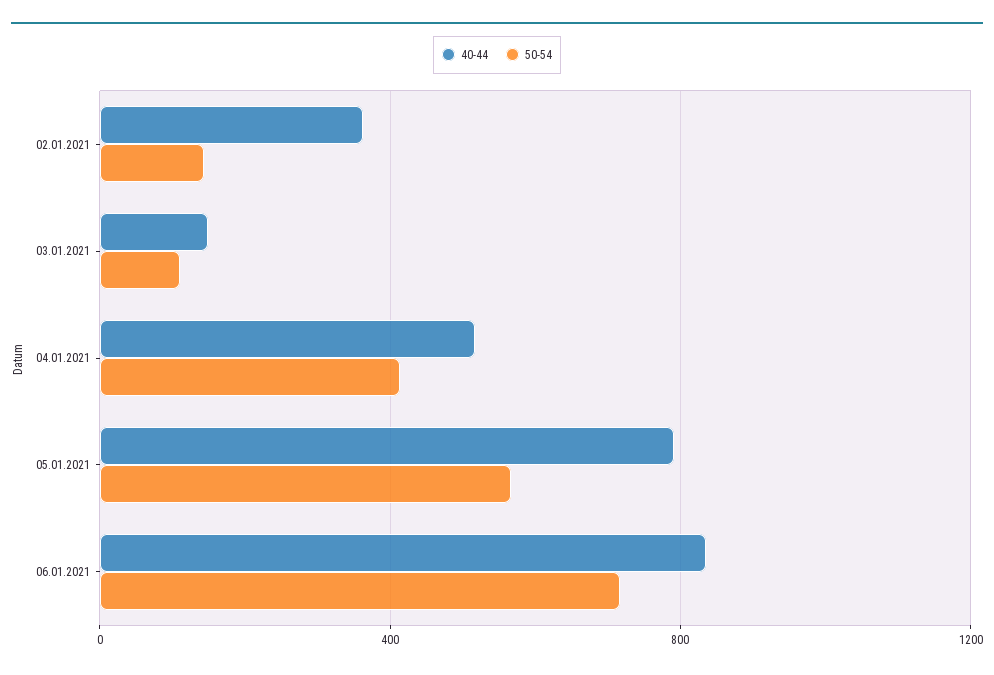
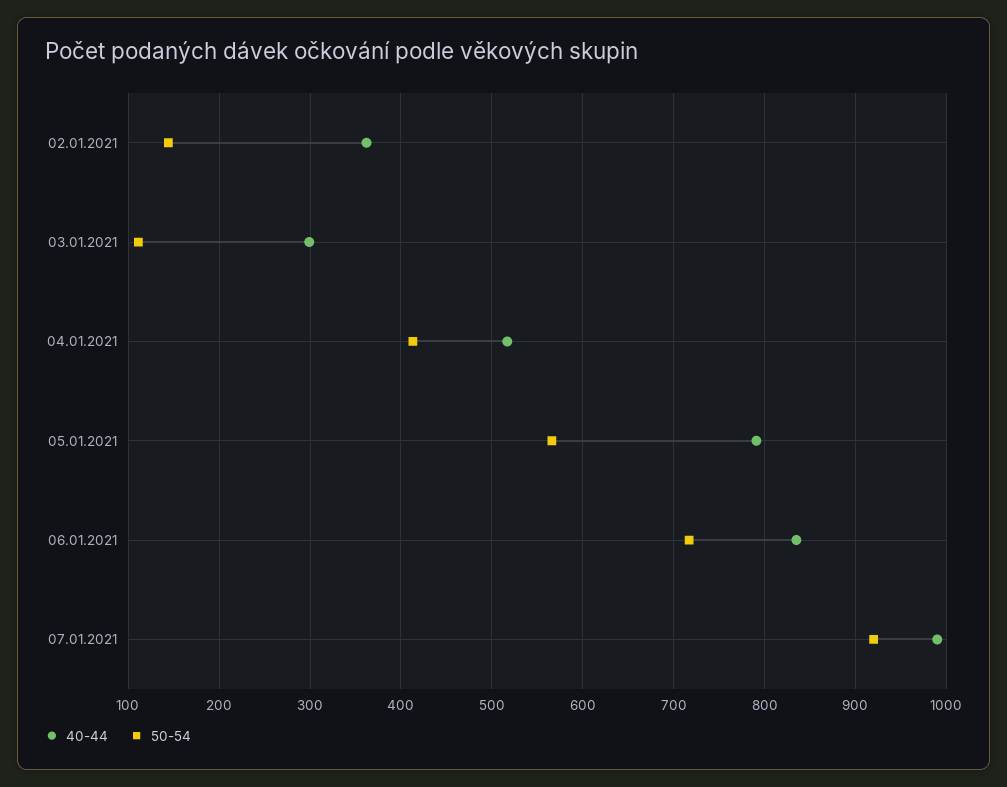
40-44, 03.01.2021: 150 -> 300
40-44, 07.01.2021: none -> 990
50-54, 07.01.2021: none -> 920

